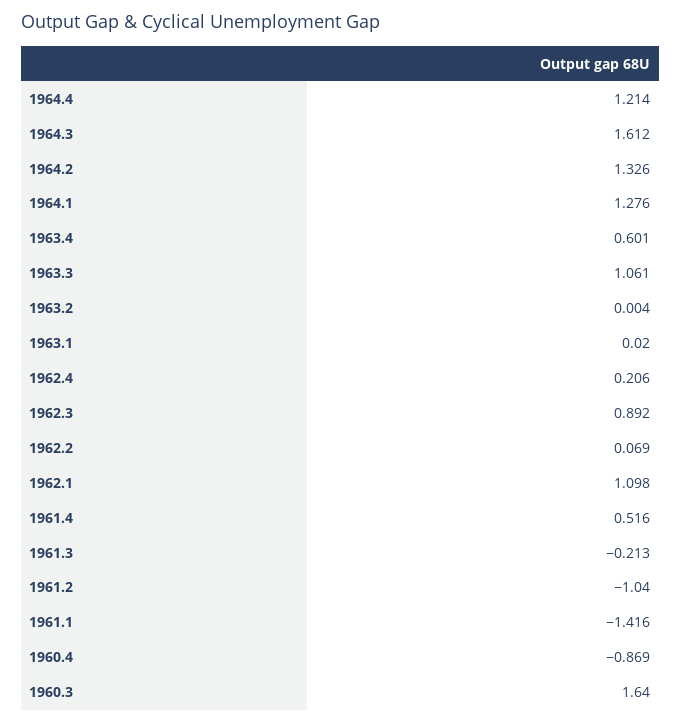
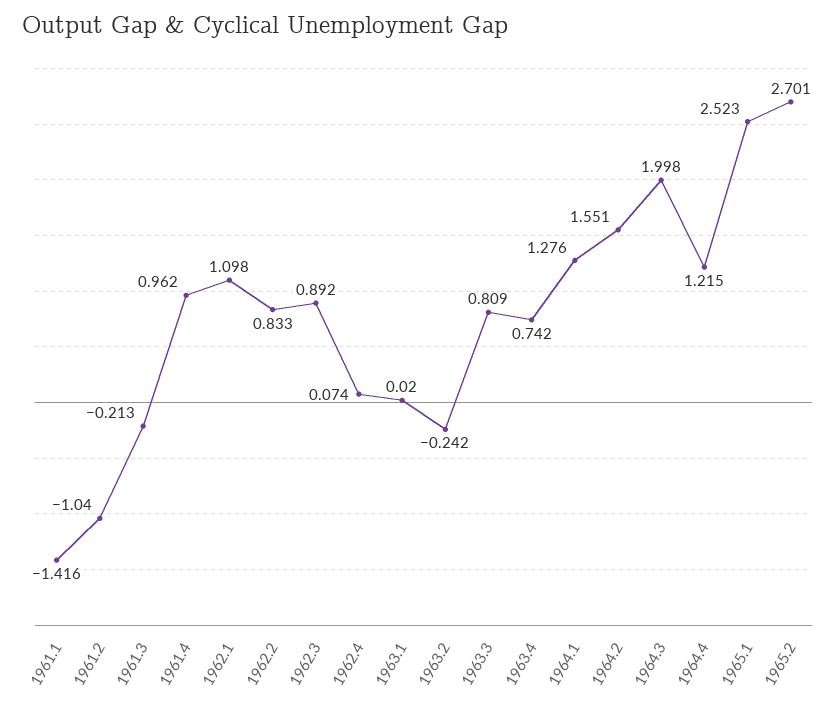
1964.4: 1.214 -> 1.215
1964.3: 1.612 -> 1.998
1964.2: 1.326 -> 1.551
1963.4: 0.601 -> 0.742
1963.3: 1.061 -> 0.809
1963.2: 0.004 -> -0.242
1962.4: 0.206 -> 0.074
1962.2: 0.069 -> 0.833
1961.4: 0.516 -> 0.962
1960.4: -0.869 -> none
1960.3: 1.64 -> none
1965.1: none -> 2.523
1965.2: none -> 2.701

